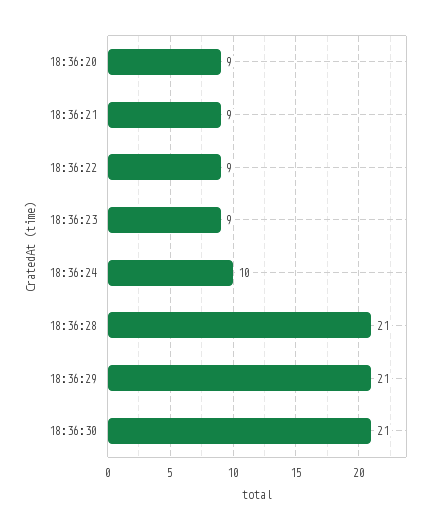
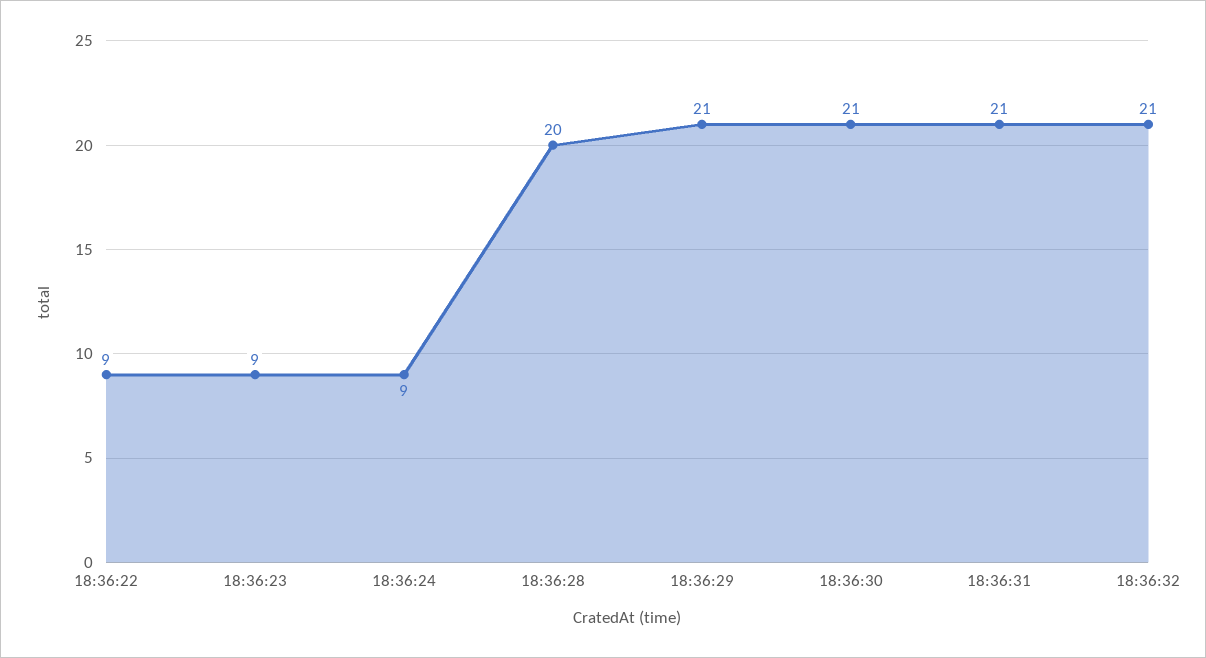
18:36:20: 9 -> none
18:36:21: 9 -> none
18:36:24: 10 -> 9
18:36:28: 21 -> 20
18:36:31: none -> 21
18:36:32: none -> 21

